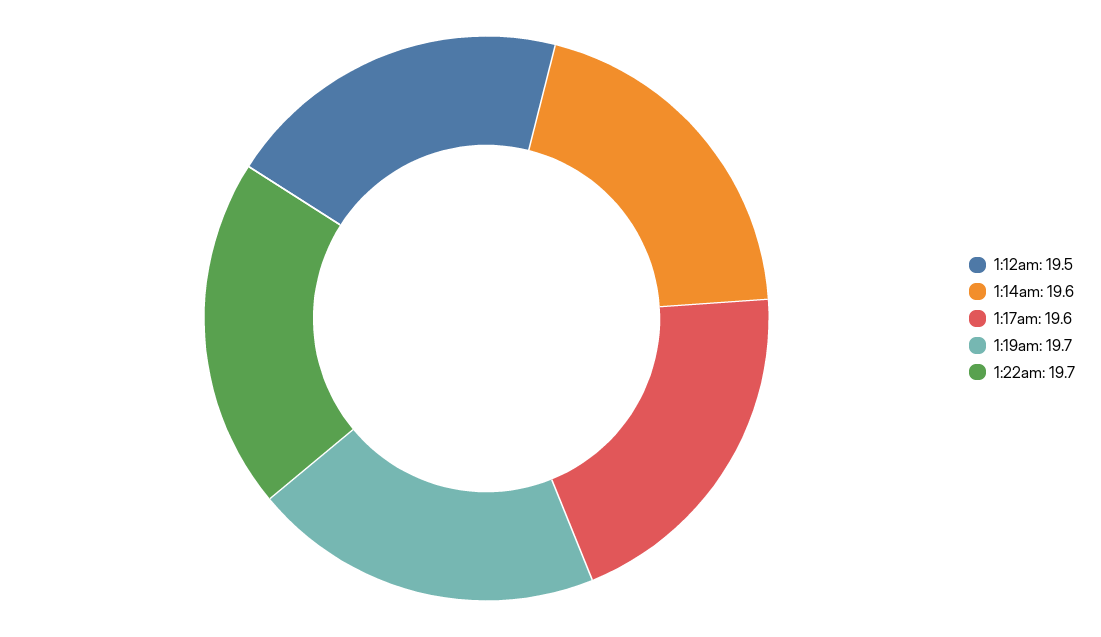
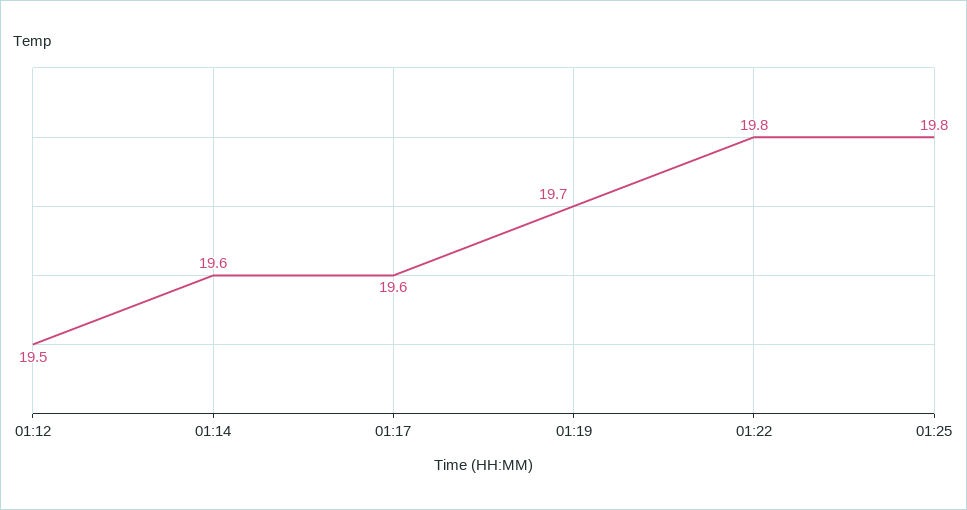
1:22am: 19.7 -> 19.8
01:25: none -> 19.8

